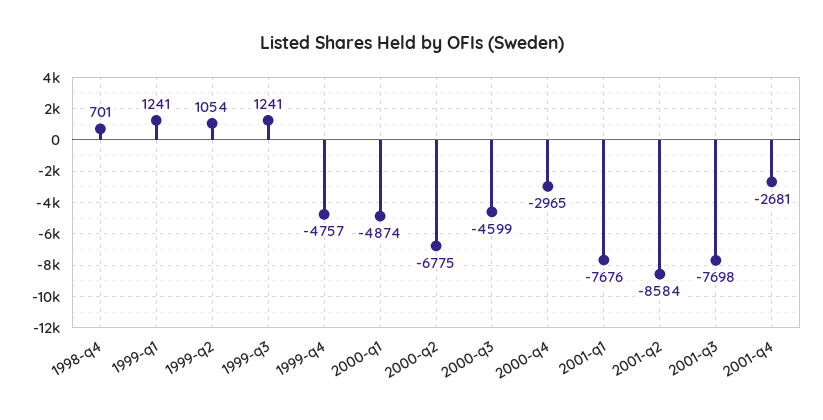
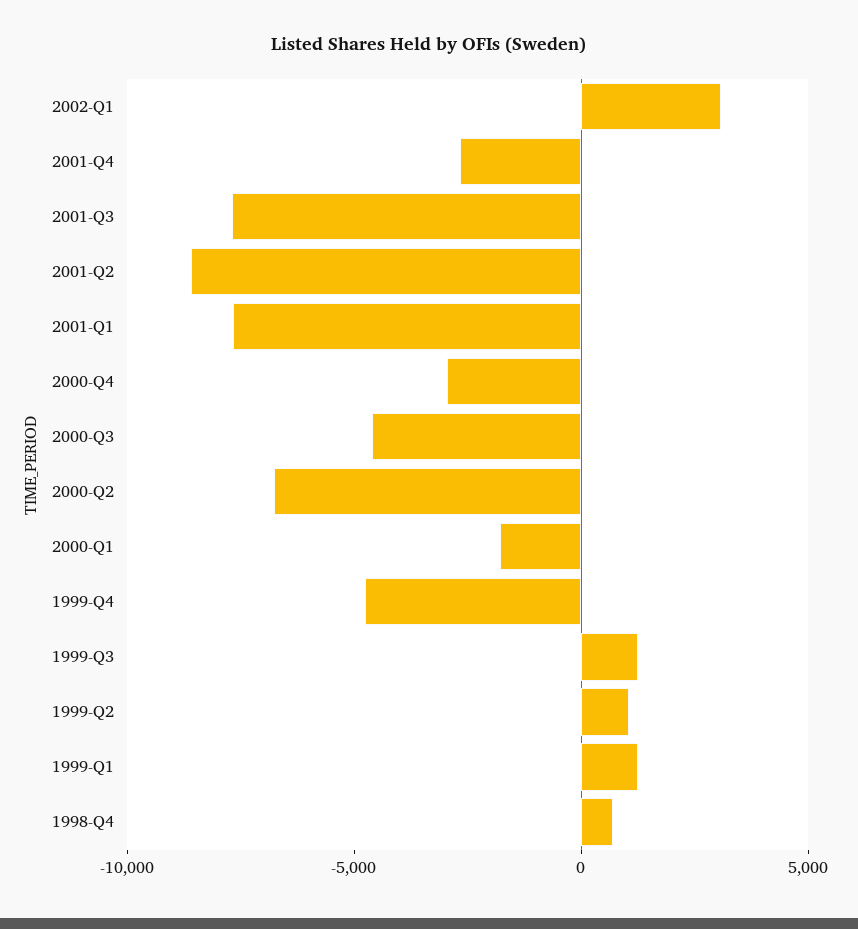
2000-q1: -4874 -> -2000
2002-Q1: none -> 3000

